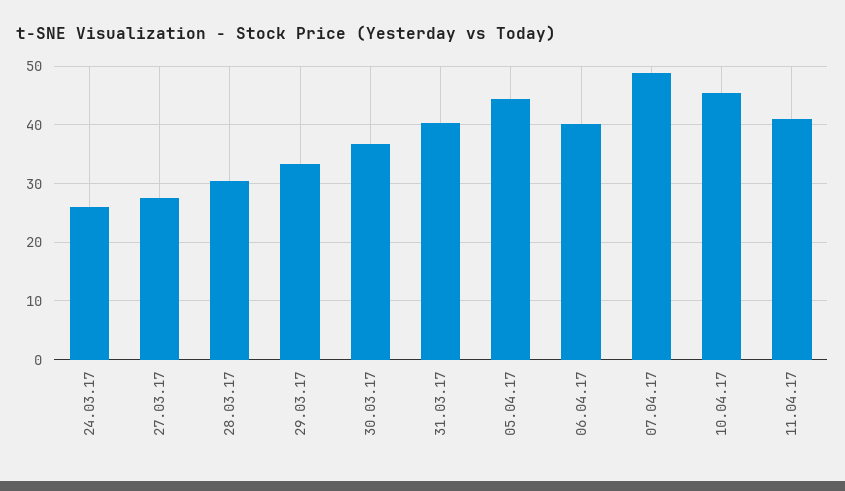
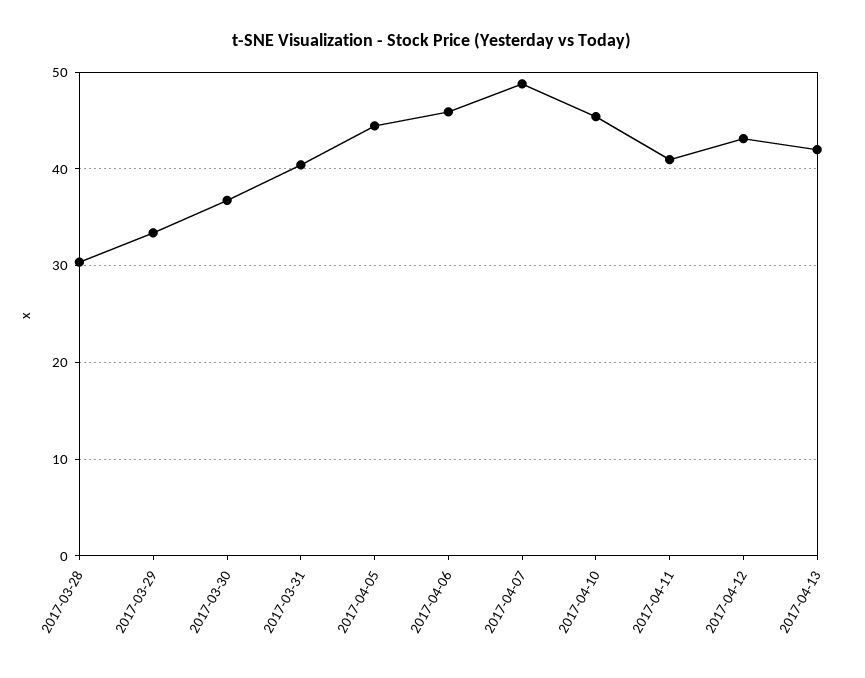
24.03.17: 26 -> none
27.03.17: 28 -> none
06.04.17: 40 -> 46
2017-04-12: none -> 43
2017-04-13: none -> 42

